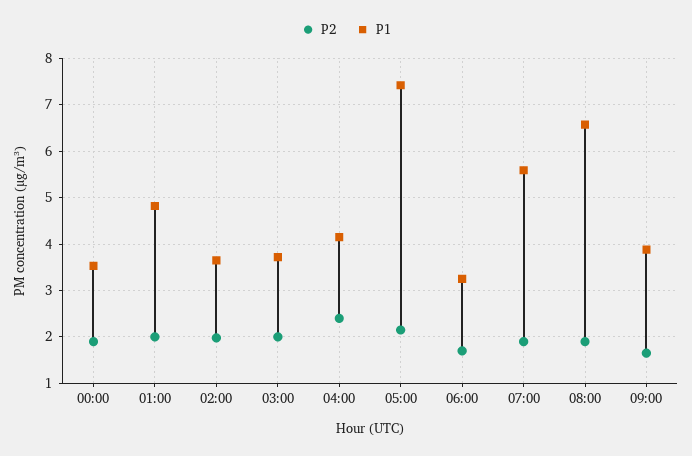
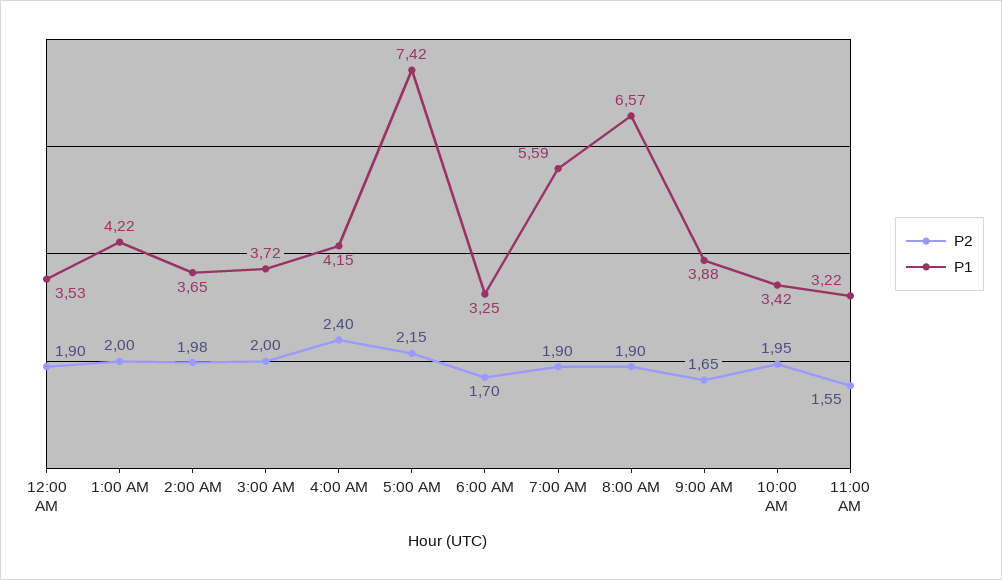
P1, 01:00: 4.8 -> 4.22
P2, 10:00 AM: none -> 1.95
P1, 10:00 AM: none -> 3.42
P2, 11:00 AM: none -> 1.55
P1, 11:00 AM: none -> 3.22

